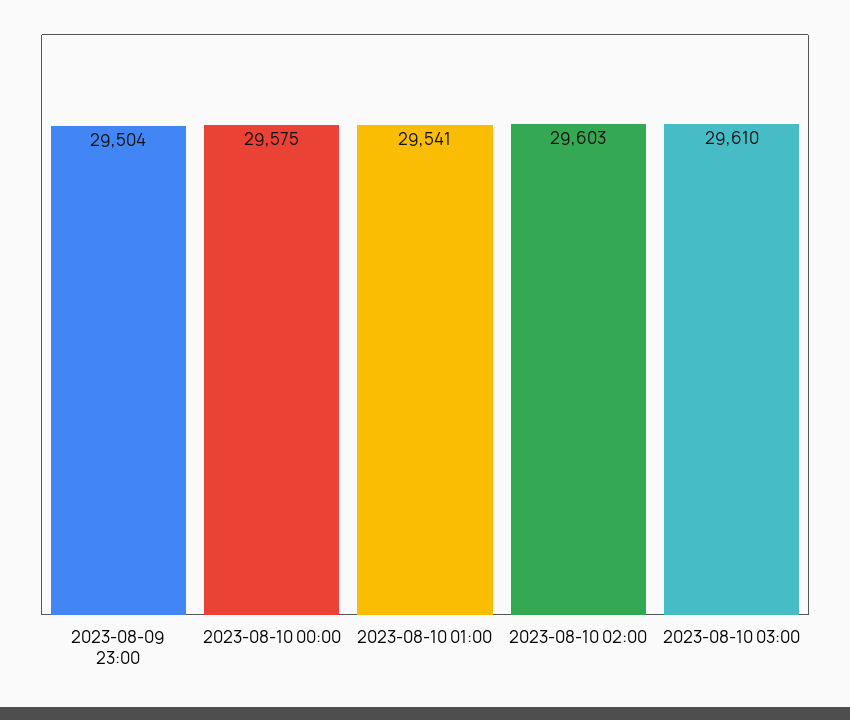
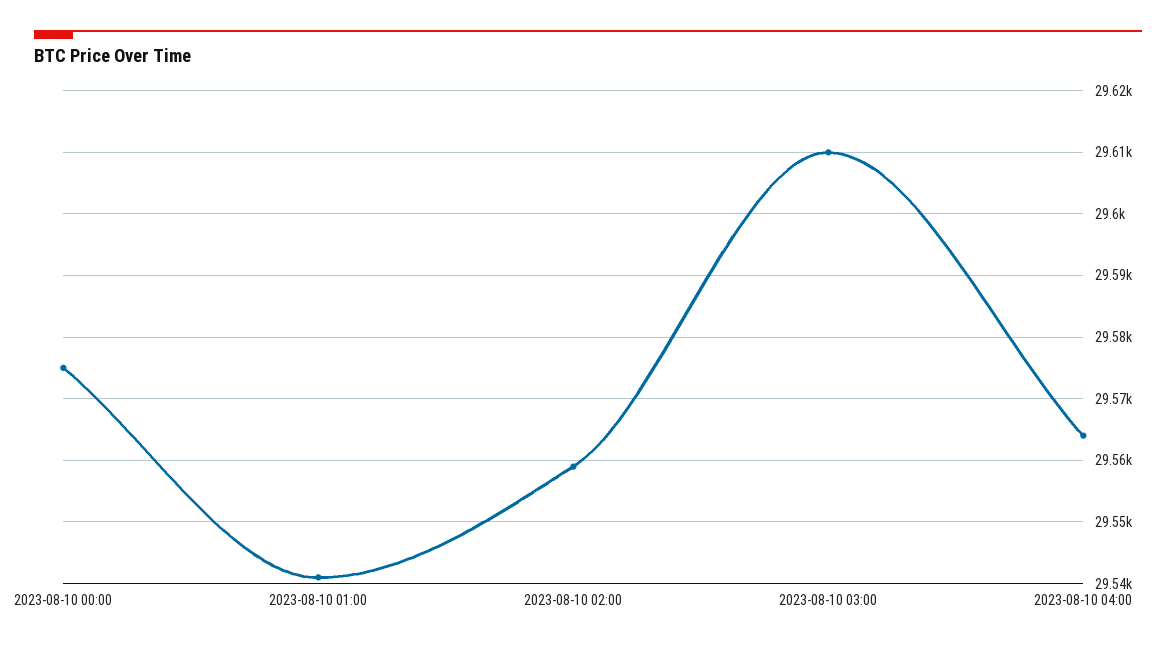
2023-08-09 23:00: 29504 -> none
2023-08-10 02:00: 29603 -> 29559
2023-08-10 04:00: none -> 29564

